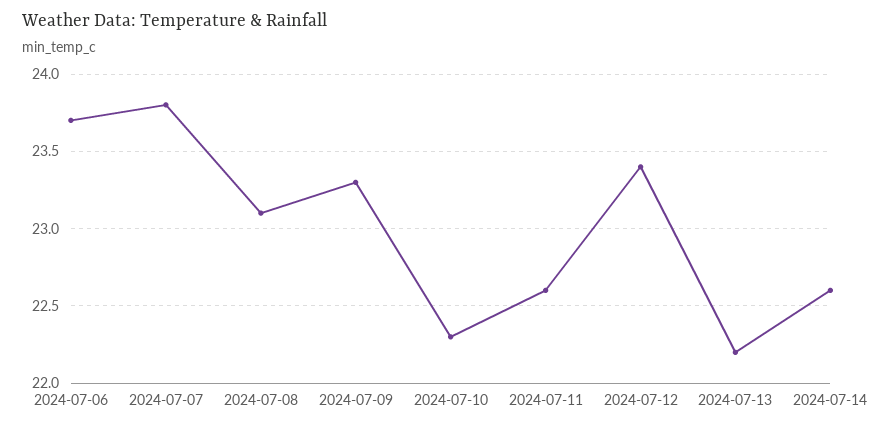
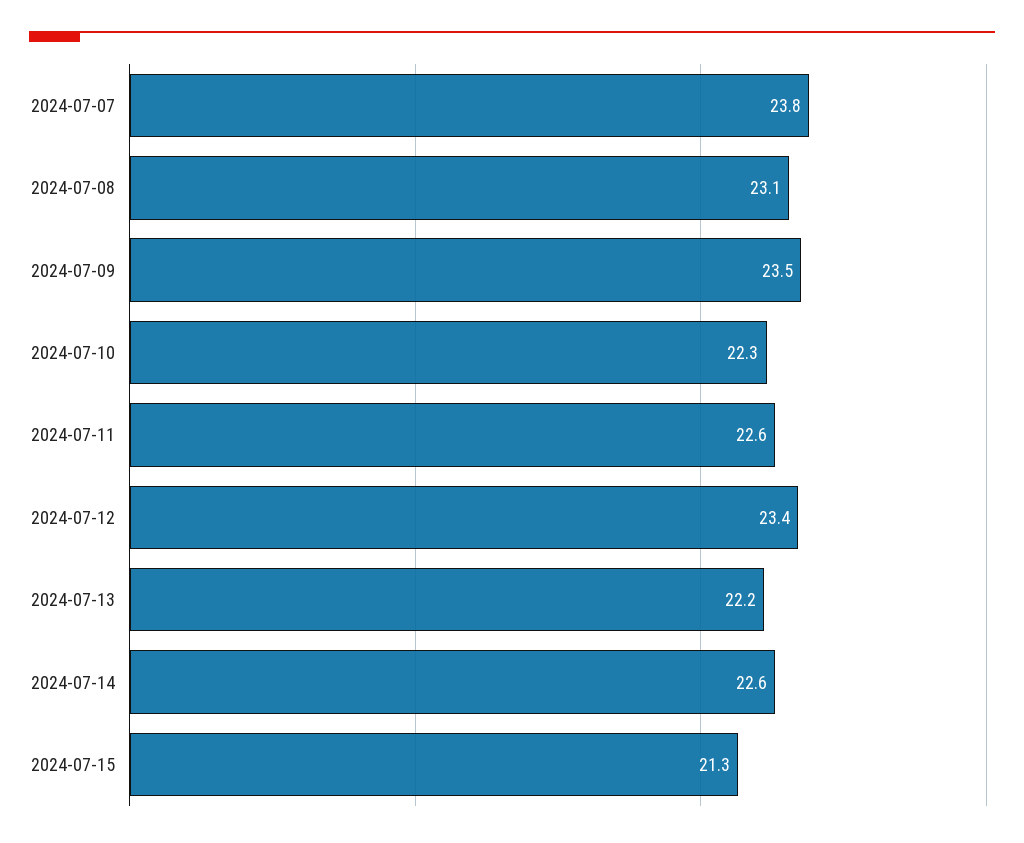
2024-07-06: 23.7 -> none
2024-07-09: 23.3 -> 23.5
2024-07-15: none -> 21.3

